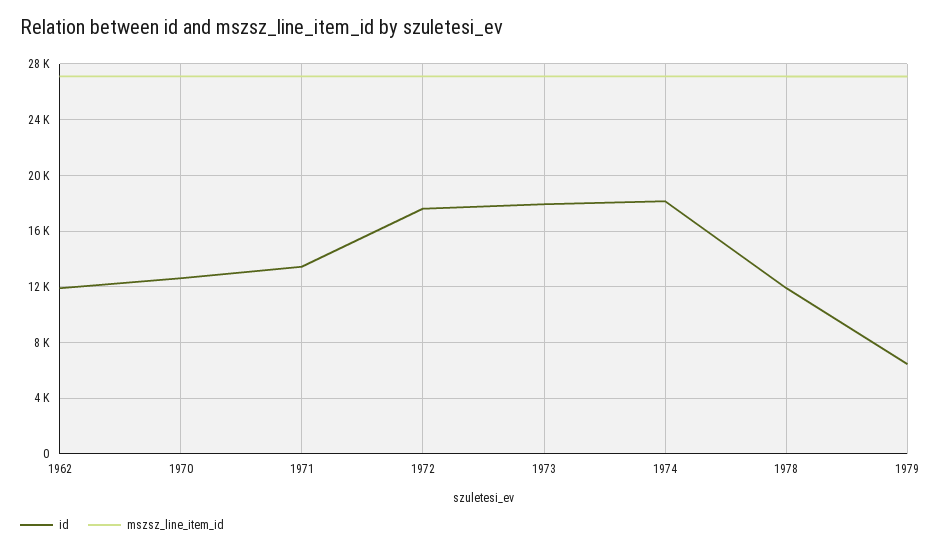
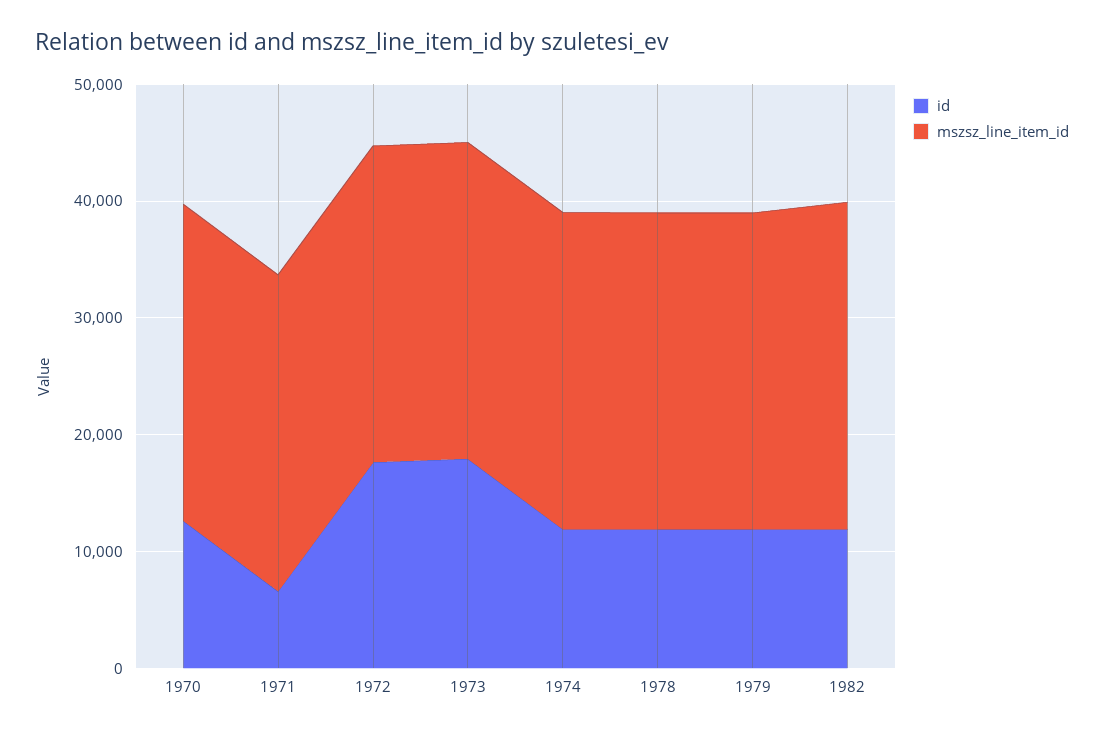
id, 1962: 12000 -> none
mszsz_line_item_id, 1962: 27000 -> none
id, 1971: 13500 -> 6000
id, 1974: 18000 -> 12000
id, 1979: 6500 -> 12000
id, 1982: none -> 12000
mszsz_line_item_id, 1982: none -> 28000

